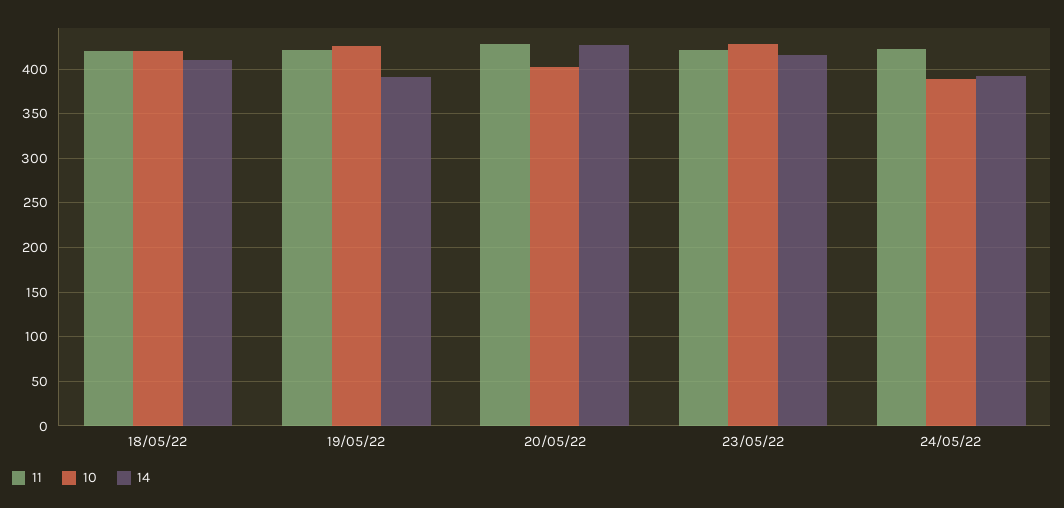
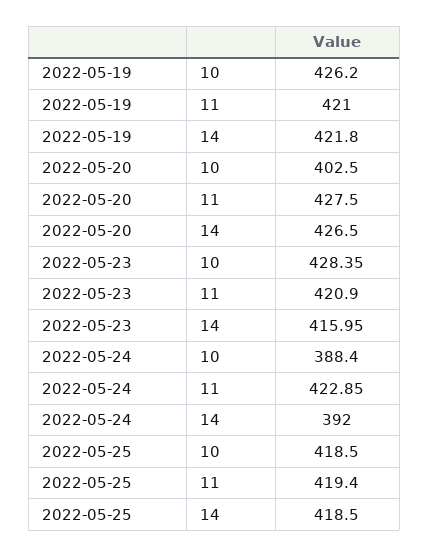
11, 18/05/22: 420 -> none
10, 18/05/22: 420 -> none
14, 18/05/22: 410 -> none
14, 19/05/22: 390 -> 421.8
10, 2022-05-25: none -> 418.5
11, 2022-05-25: none -> 419.4
14, 2022-05-25: none -> 418.5

